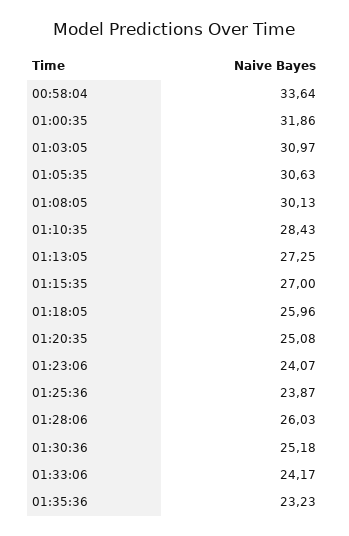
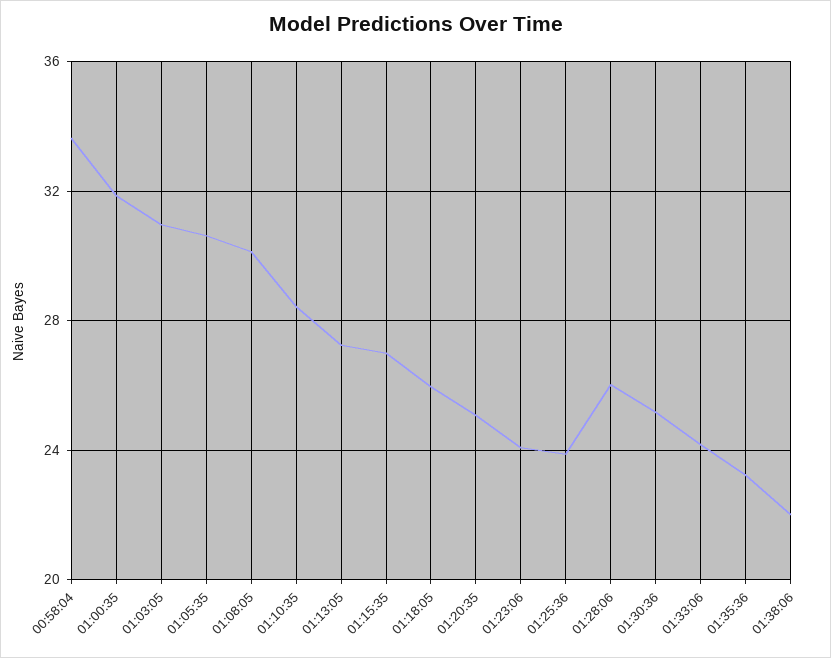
01:38:06: none -> 22

